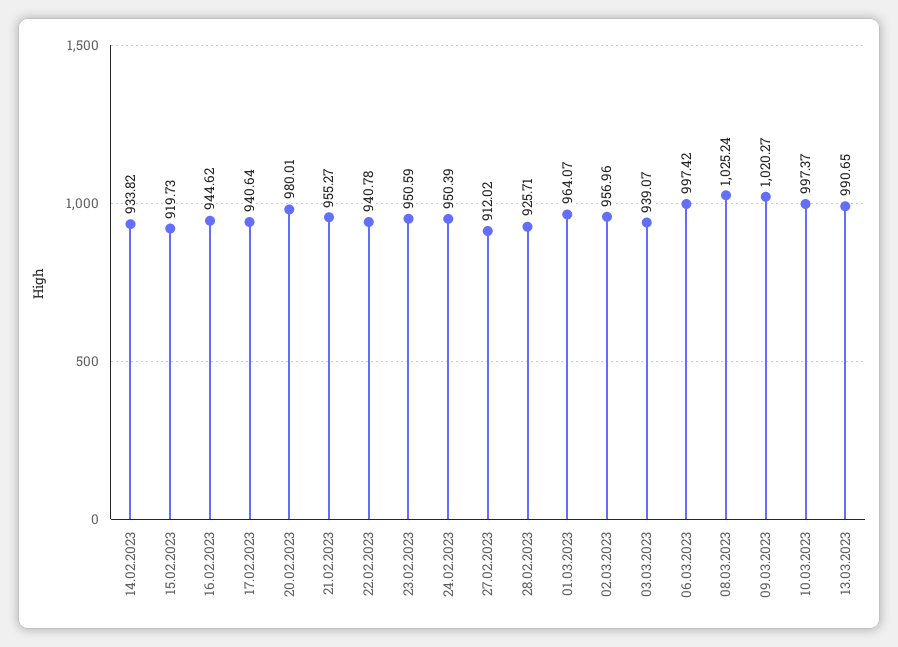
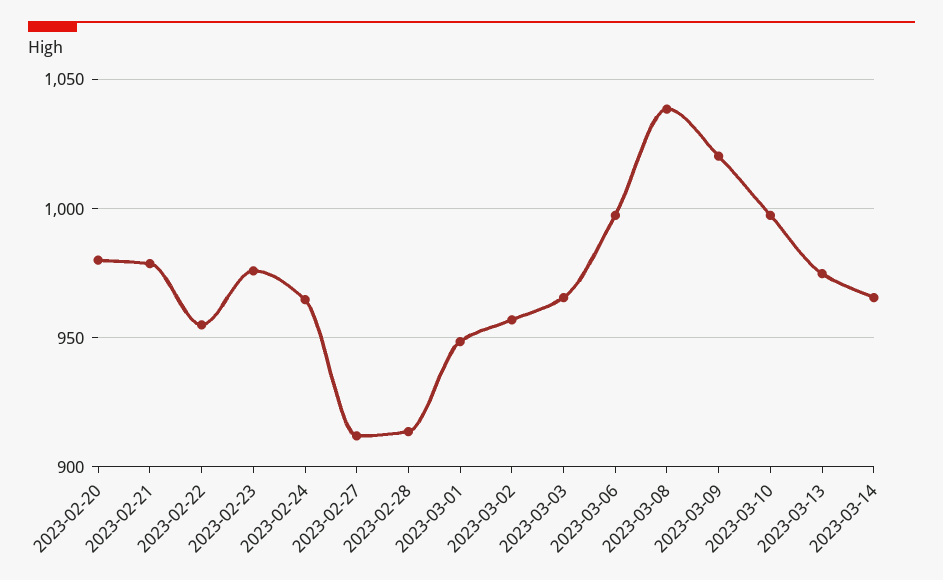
14.02.2023: 933.82 -> none
15.02.2023: 919.73 -> none
16.02.2023: 944.62 -> none
17.02.2023: 940.64 -> none
21.02.2023: 955.27 -> 980
22.02.2023: 940.78 -> 955
23.02.2023: 950.59 -> 975
24.02.2023: 950.39 -> 965
28.02.2023: 925.71 -> 915
01.03.2023: 964.07 -> 950
03.03.2023: 939.07 -> 965
08.03.2023: 1025.24 -> 1040
13.03.2023: 990.65 -> 975
2023-03-14: none -> 965

